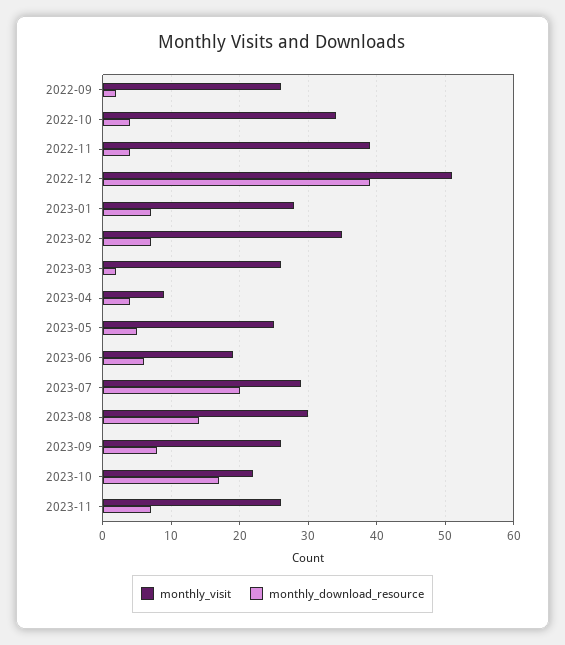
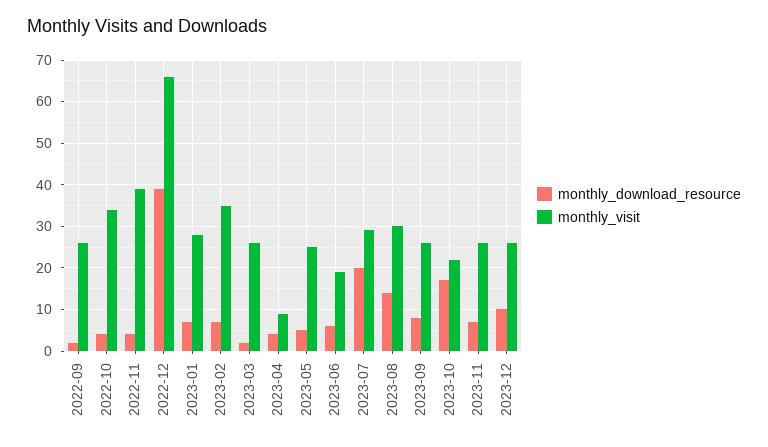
monthly_visit, 2022-12: 51 -> 65
monthly_download_resource, 2023-12: none -> 10
monthly_visit, 2023-12: none -> 25

